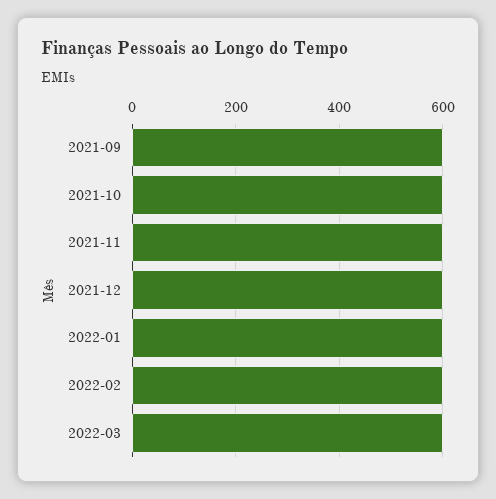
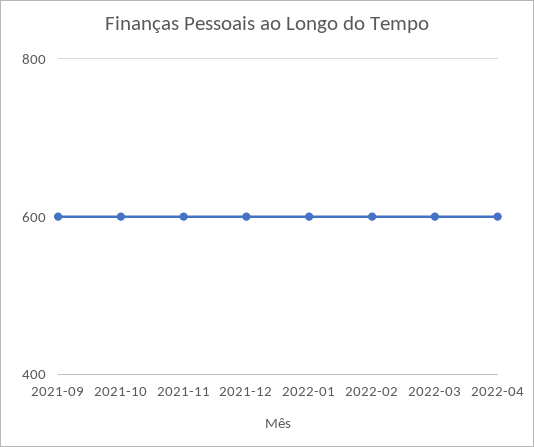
2022-04: none -> 600

